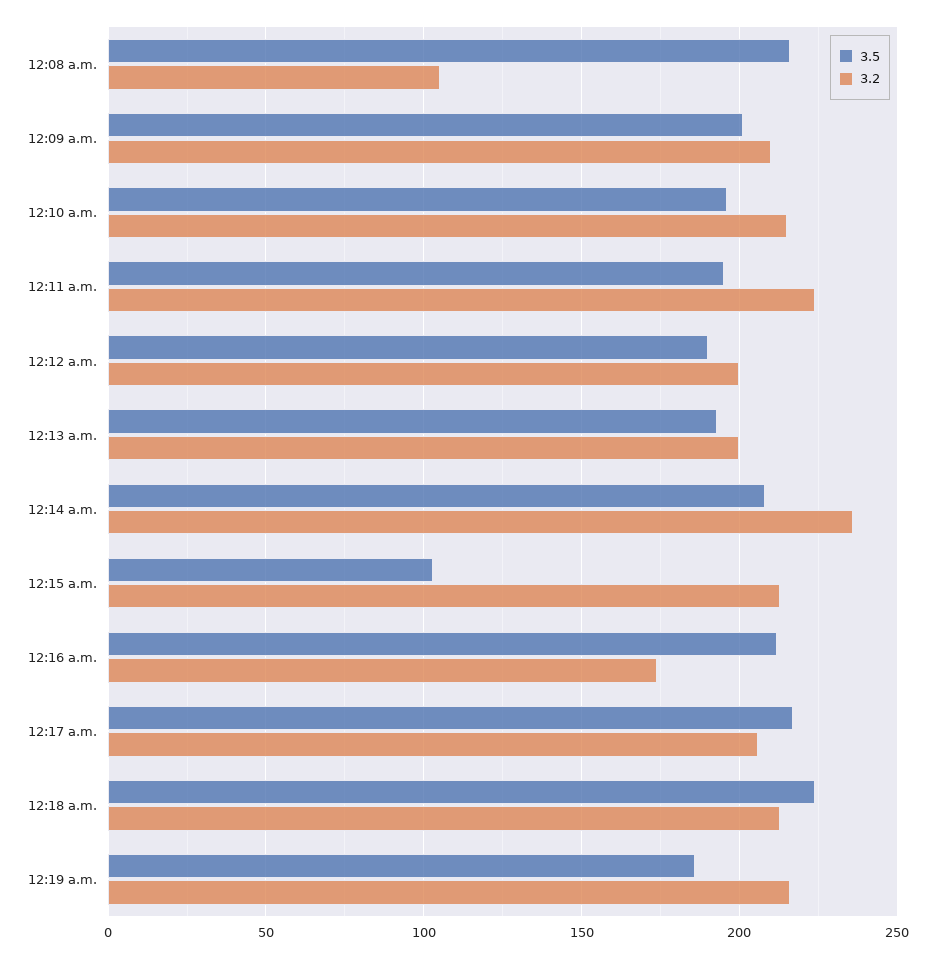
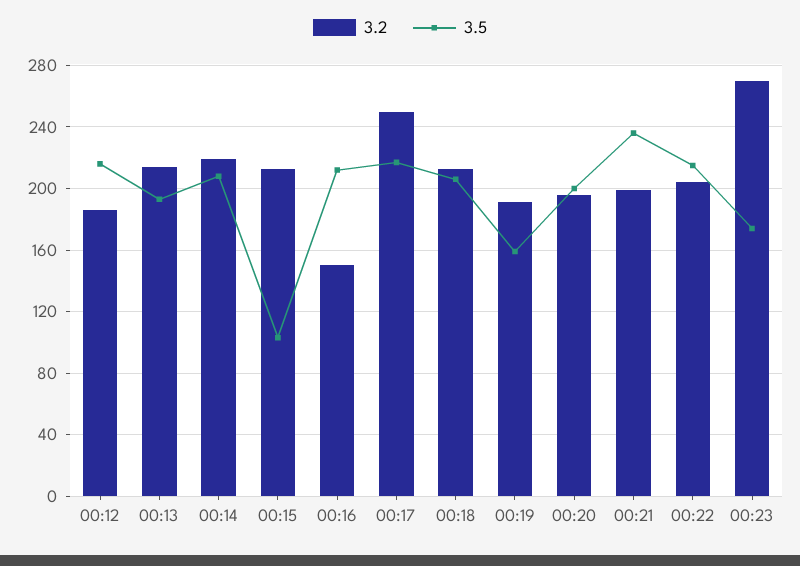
3.5, 12:08 a.m.: 215 -> none
3.2, 12:08 a.m.: 105 -> none
3.5, 12:09 a.m.: 200 -> none
3.2, 12:09 a.m.: 210 -> none
3.5, 12:10 a.m.: 195 -> none
3.2, 12:10 a.m.: 215 -> none
3.5, 12:11 a.m.: 195 -> none
3.2, 12:11 a.m.: 225 -> none
3.5, 12:12 a.m.: 190 -> 215
3.2, 12:12 a.m.: 200 -> 185
3.2, 12:13 a.m.: 200 -> 215
3.2, 12:14 a.m.: 235 -> 220
3.2, 12:16 a.m.: 175 -> 150
3.2, 12:17 a.m.: 205 -> 250
3.5, 12:18 a.m.: 225 -> 205
3.5, 12:19 a.m.: 185 -> 160
3.2, 12:19 a.m.: 215 -> 190
3.2, 00:20: none -> 195
3.5, 00:20: none -> 200
3.2, 00:21: none -> 200
3.5, 00:21: none -> 235
3.2, 00:22: none -> 205
3.5, 00:22: none -> 215
3.2, 00:23: none -> 270
3.5, 00:23: none -> 175

